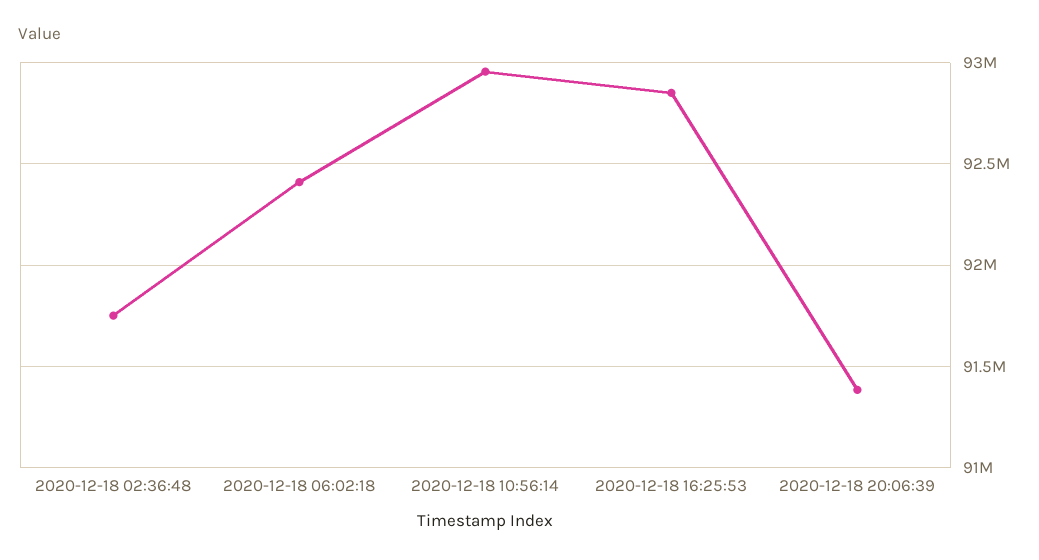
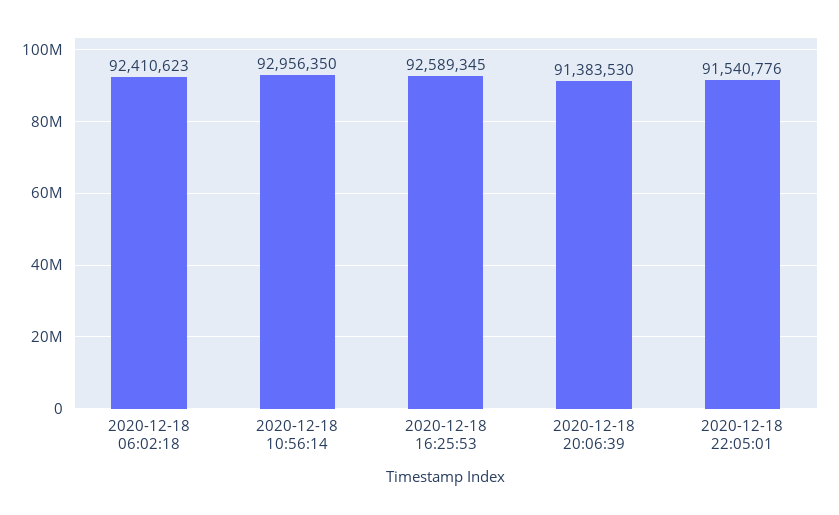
2020-12-18 02:36:48: 91750000 -> none
2020-12-18 16:25:53: 92850000 -> 92589345
2020-12-18 22:05:01: none -> 91540776

